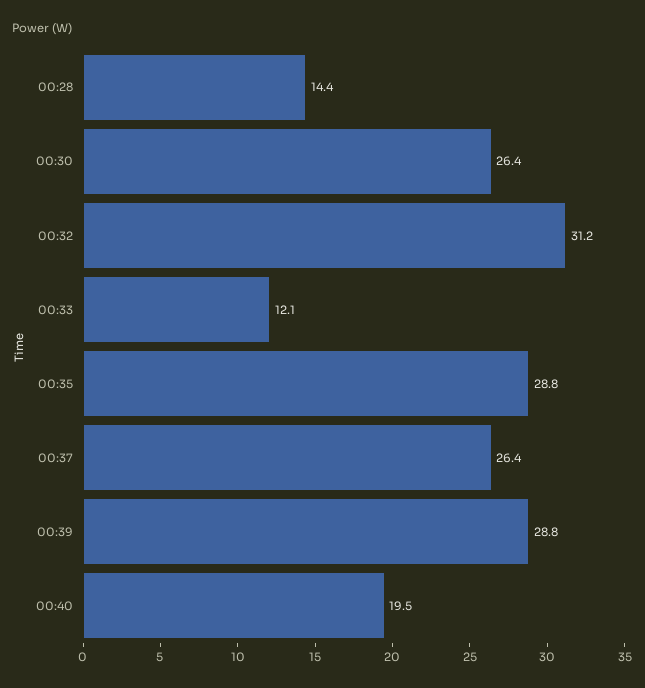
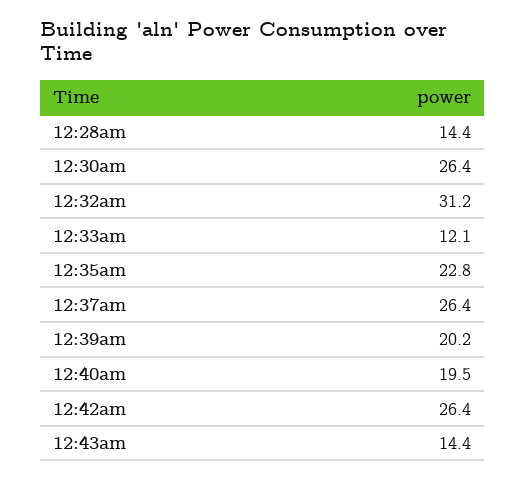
00:35: 28.8 -> 22.8
00:39: 28.8 -> 20.2
12:42am: none -> 26.4
12:43am: none -> 14.4

